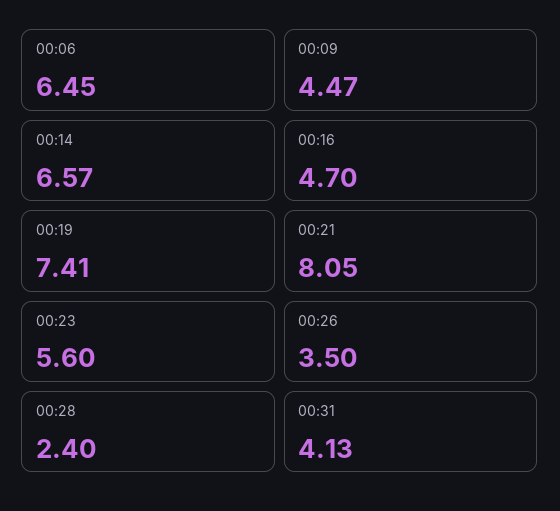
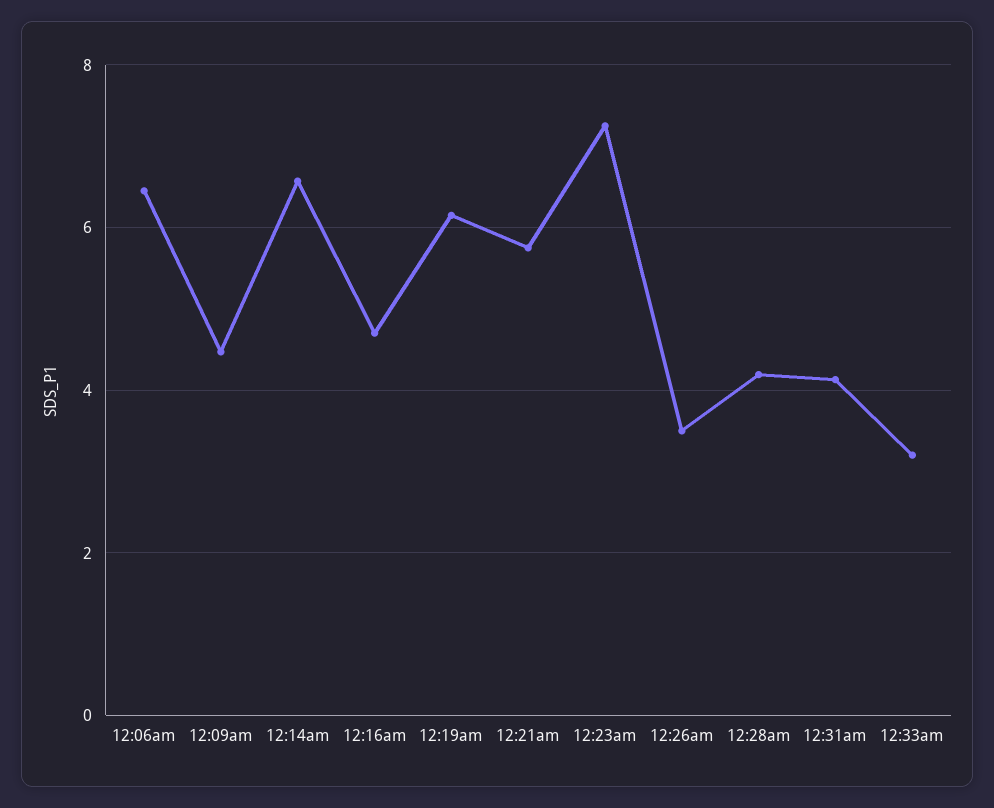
00:19: 7.41 -> 6.2
00:21: 8.05 -> 5.8
00:23: 5.6 -> 7.2
00:28: 2.4 -> 4.2
12:33am: none -> 3.2

